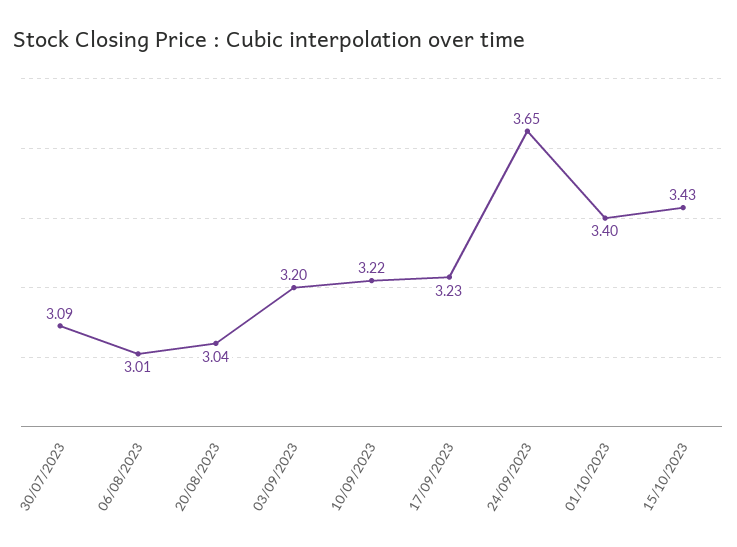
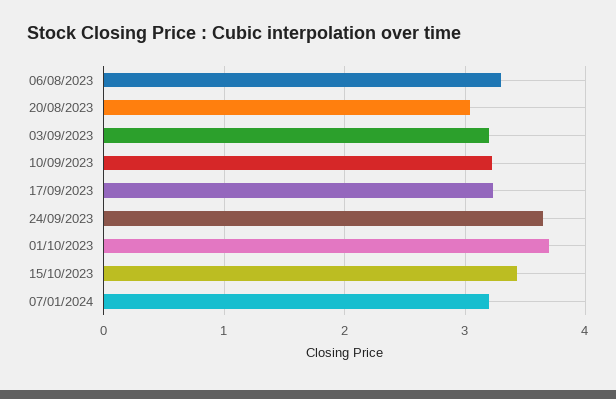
30/07/2023: 3.09 -> none
06/08/2023: 3.01 -> 3.3
01/10/2023: 3.4 -> 3.7
07/01/2024: none -> 3.2

